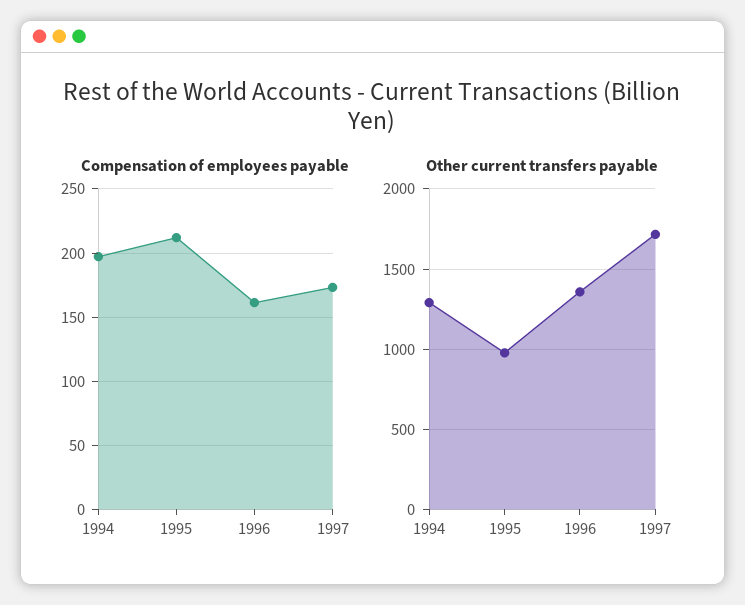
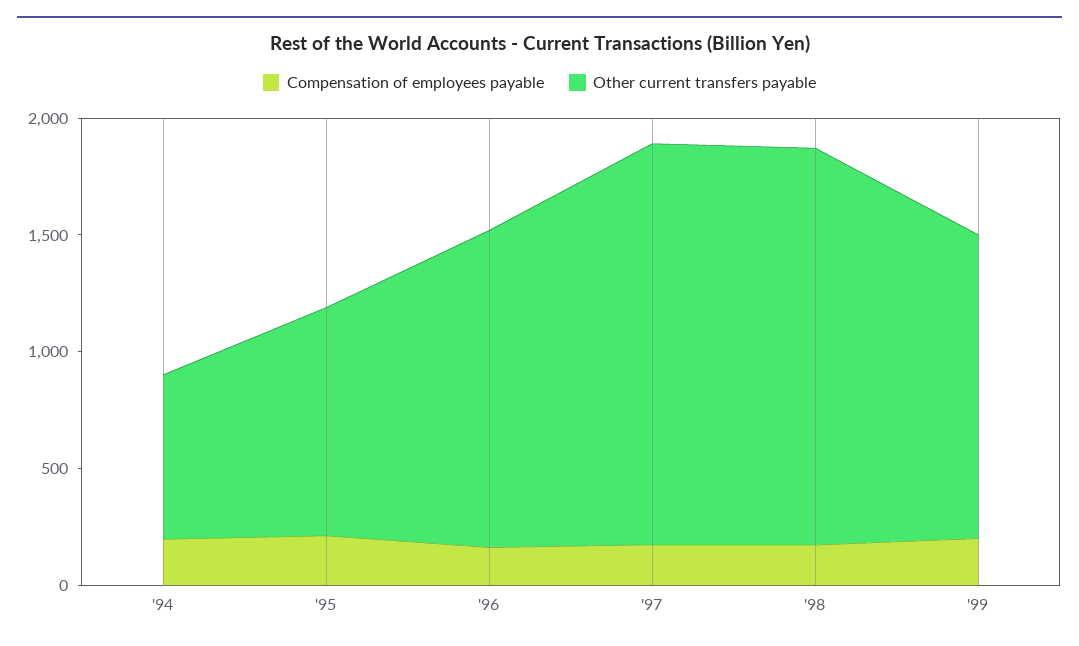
Other current transfers payable, 1994: 1300 -> 700
Compensation of employees payable, '98: none -> 200
Other current transfers payable, '98: none -> 1700
Compensation of employees payable, '99: none -> 200
Other current transfers payable, '99: none -> 1300

